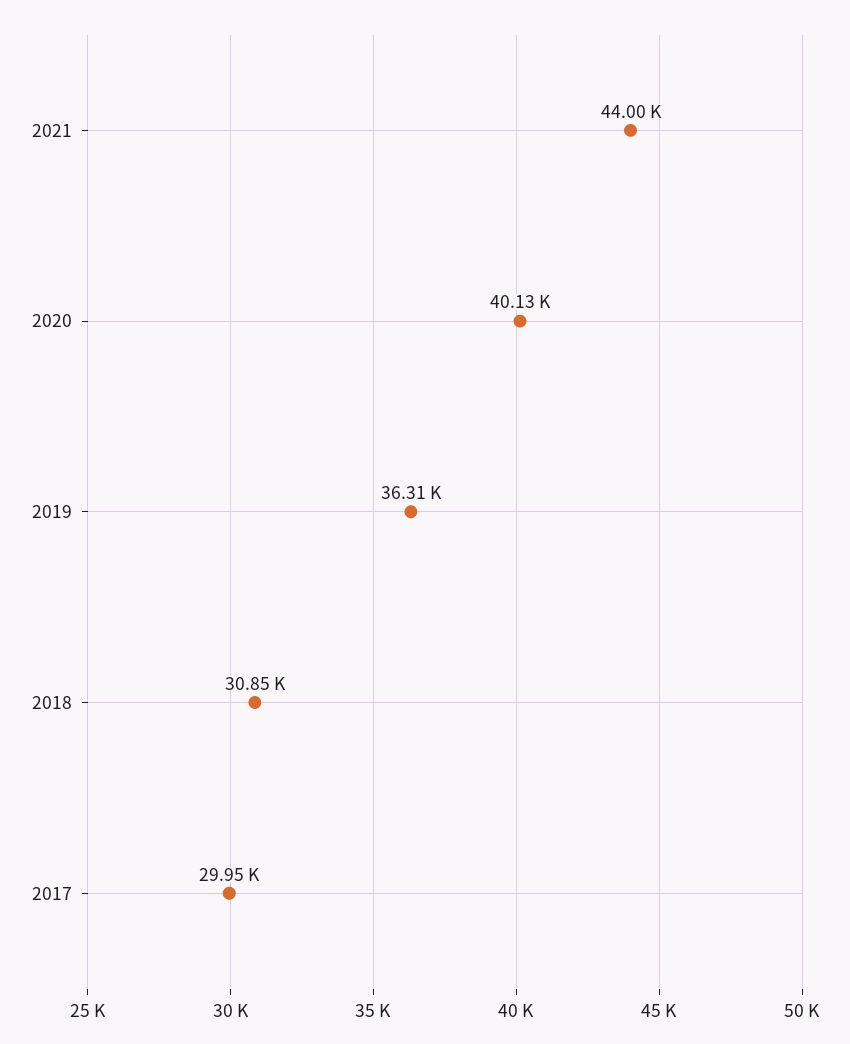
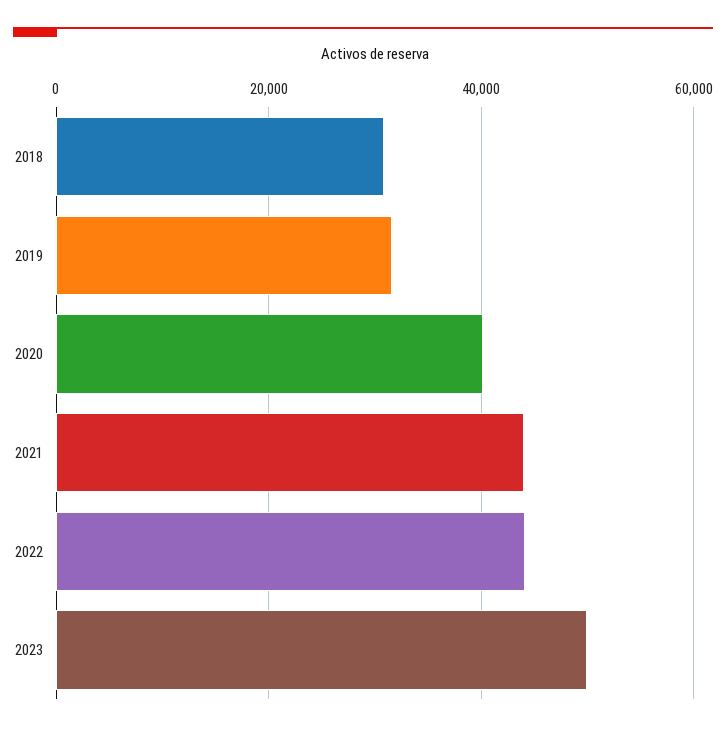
2019: 36310 -> 32000
2017: 29950 -> none
2022: none -> 44000
2023: none -> 50000

